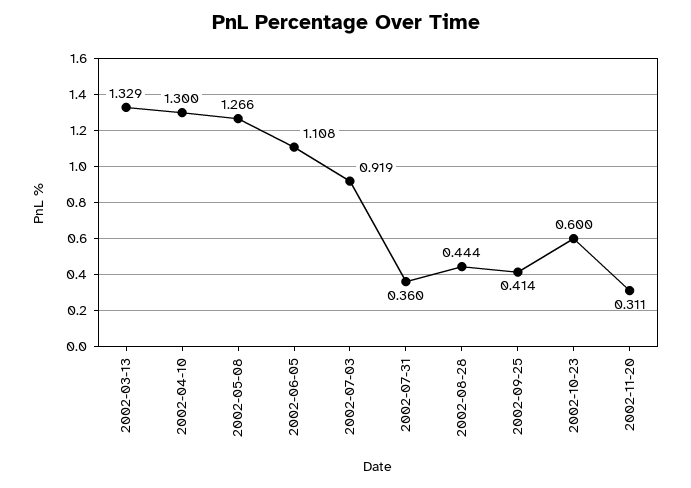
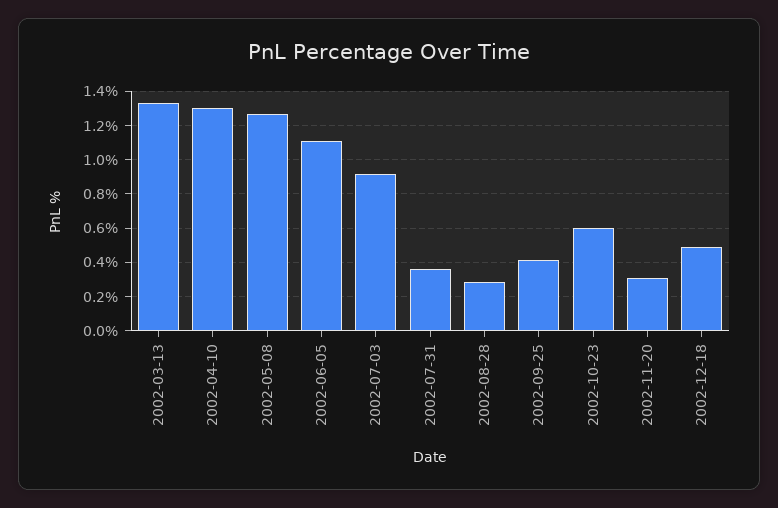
2002-08-28: 0.444 -> 0.3
2002-12-18: none -> 0.5

